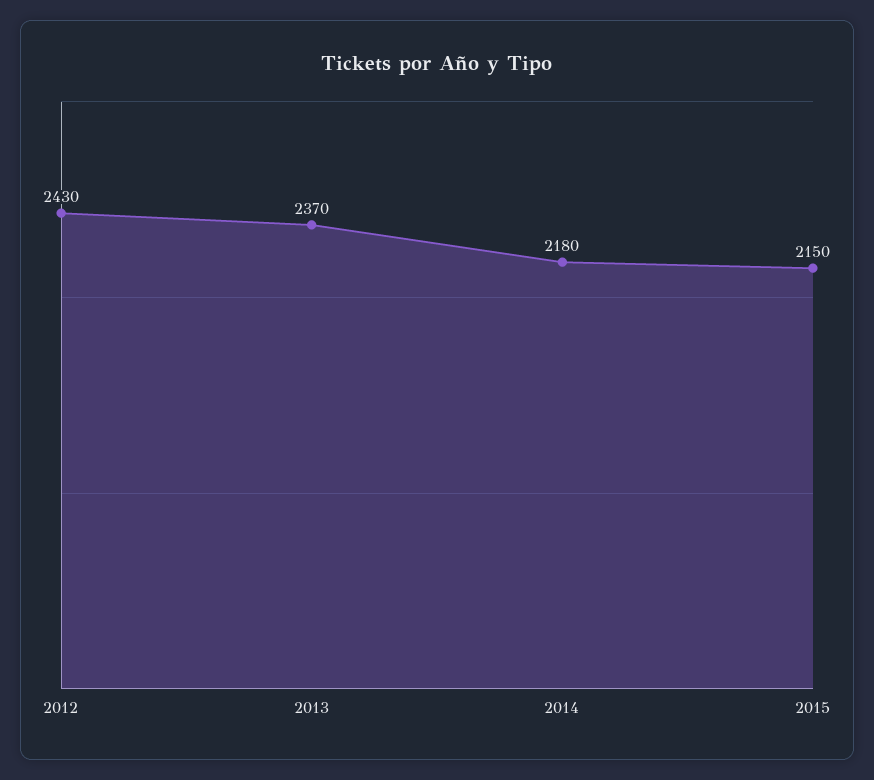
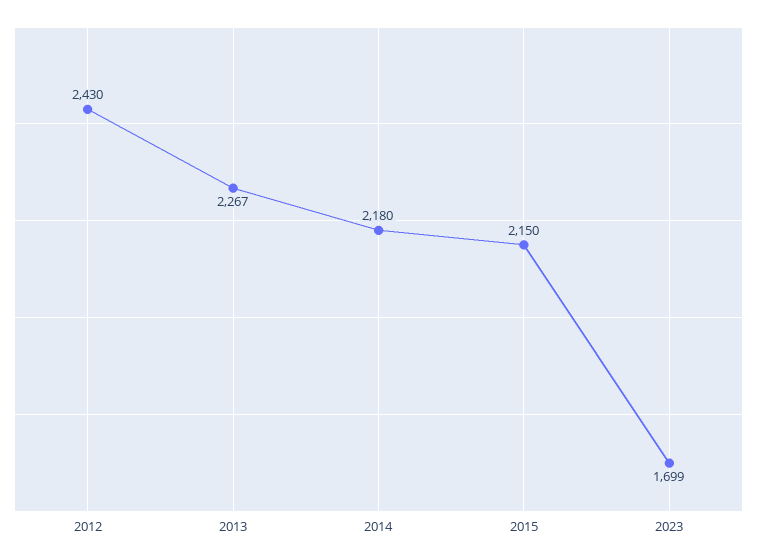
2013: 2370 -> 2267
2023: none -> 1699

